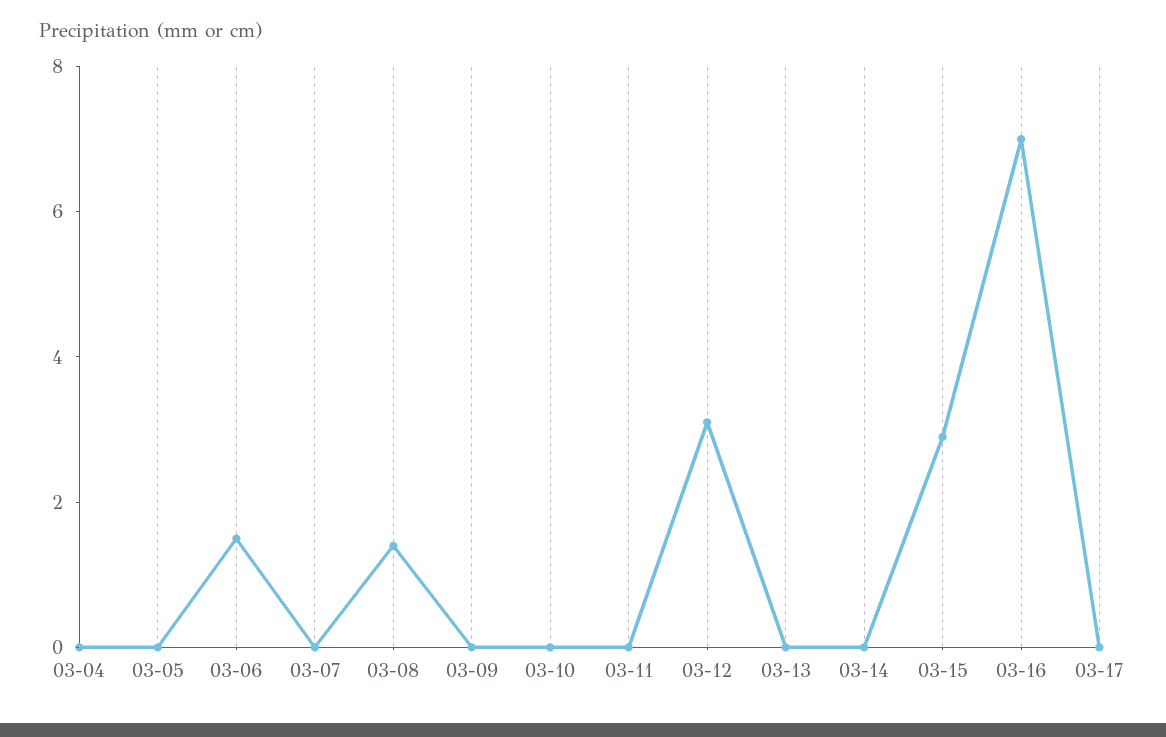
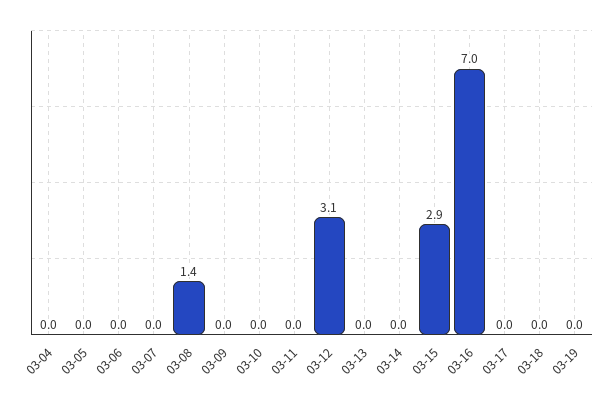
03-06: 1.5 -> 0
03-18: none -> 0
03-19: none -> 0

